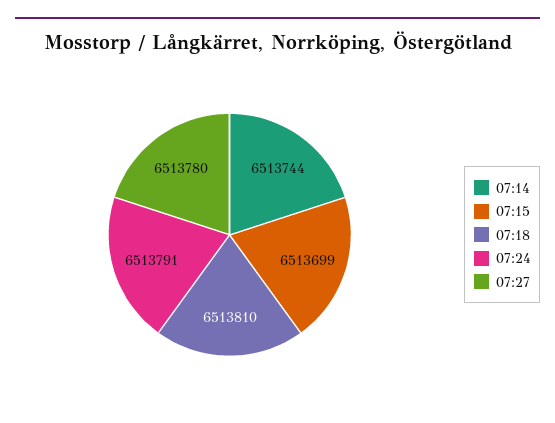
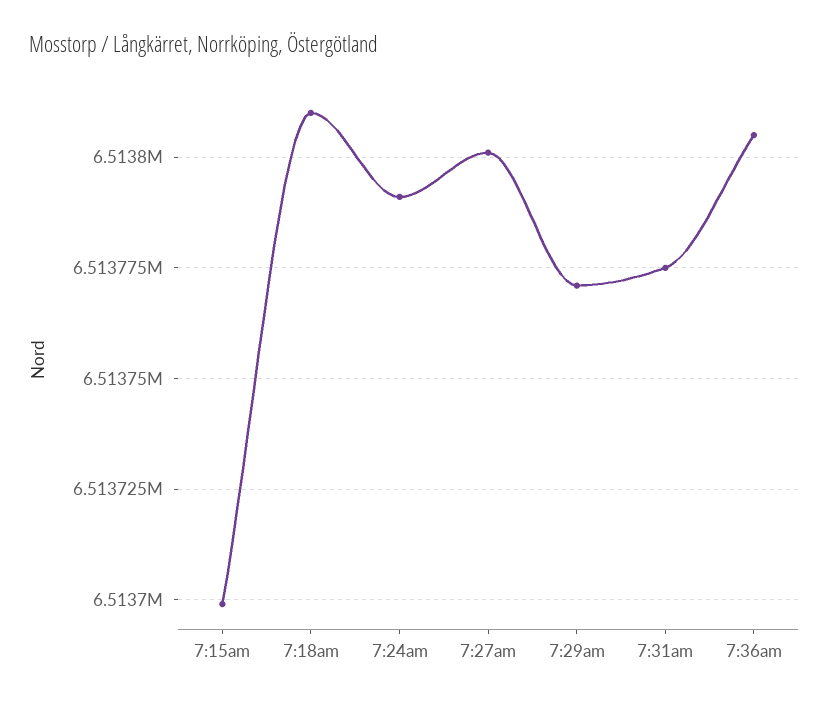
07:14: 6513744 -> none
07:27: 6513780 -> 6513800
7:29am: none -> 6513770
7:31am: none -> 6513775
7:36am: none -> 6513805

